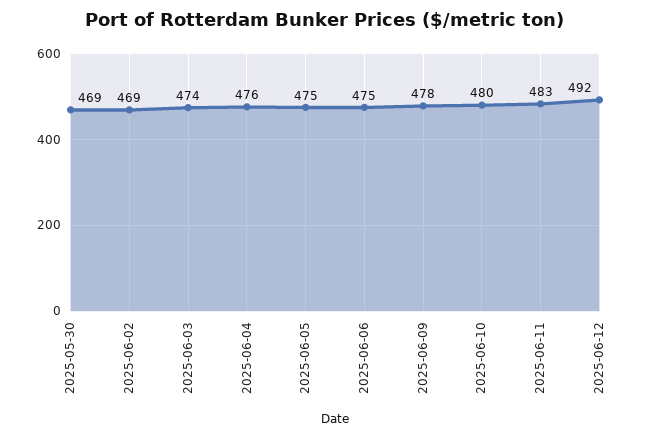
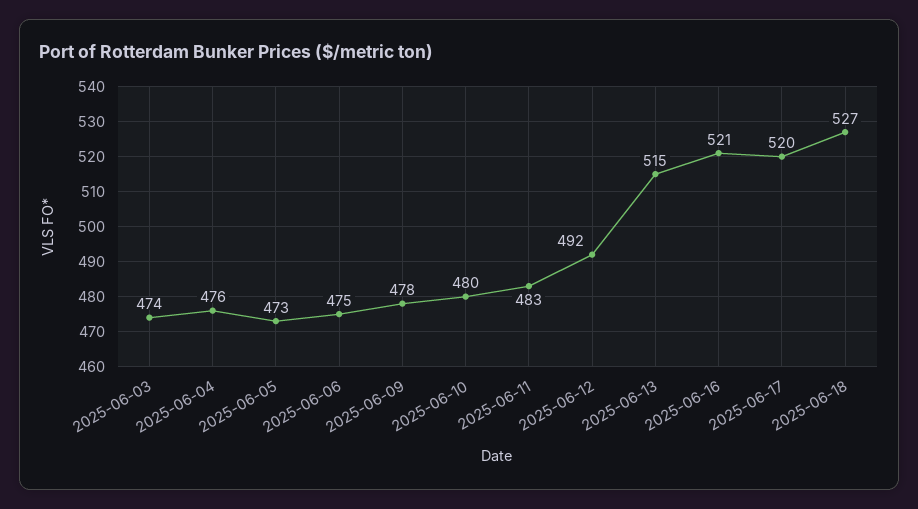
2025-05-30: 469 -> none
2025-06-02: 469 -> none
2025-06-05: 475 -> 473
2025-06-13: none -> 515
2025-06-16: none -> 521
2025-06-17: none -> 520
2025-06-18: none -> 527

